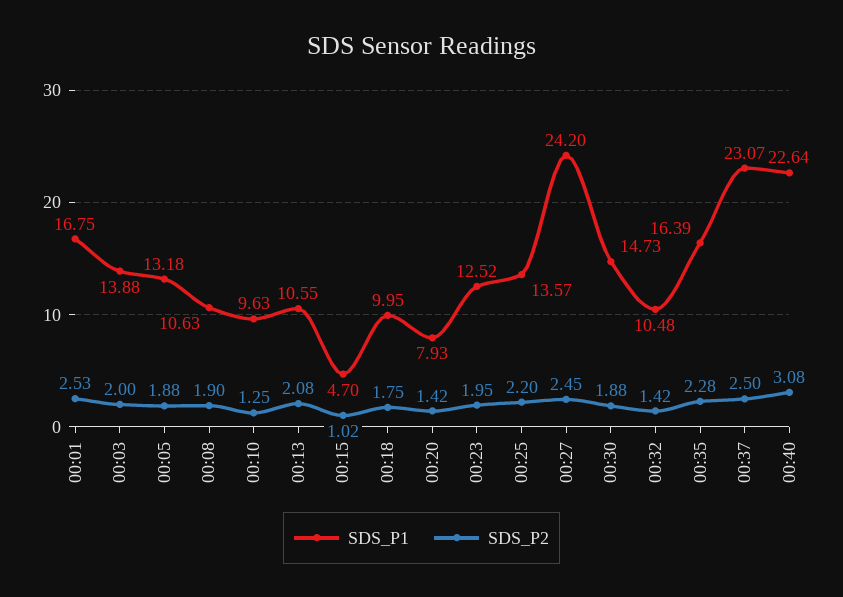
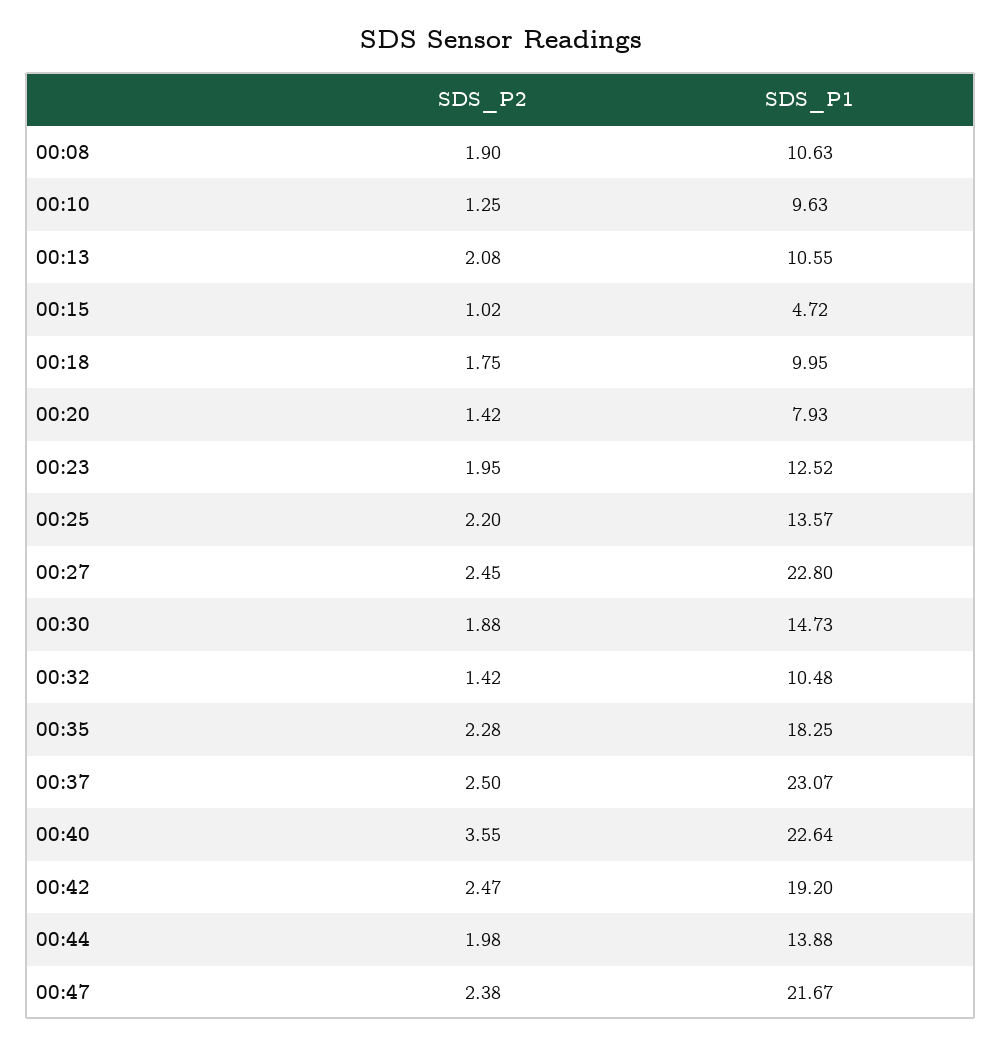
SDS_P1, 00:01: 16.75 -> none
SDS_P2, 00:01: 2.53 -> none
SDS_P1, 00:03: 13.88 -> none
SDS_P2, 00:03: 2 -> none
SDS_P1, 00:05: 13.18 -> none
SDS_P2, 00:05: 1.88 -> none
SDS_P1, 00:15: 4.7 -> 4.72
SDS_P1, 00:27: 24.2 -> 22.8
SDS_P1, 00:35: 16.39 -> 18.25
SDS_P2, 00:40: 3.08 -> 3.55
SDS_P2, 00:42: none -> 2.47
SDS_P1, 00:42: none -> 19.2
SDS_P2, 00:44: none -> 1.98
SDS_P1, 00:44: none -> 13.88
SDS_P2, 00:47: none -> 2.38
SDS_P1, 00:47: none -> 21.67

